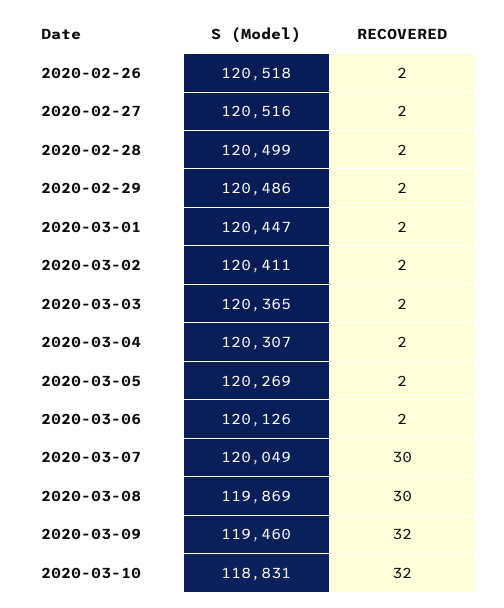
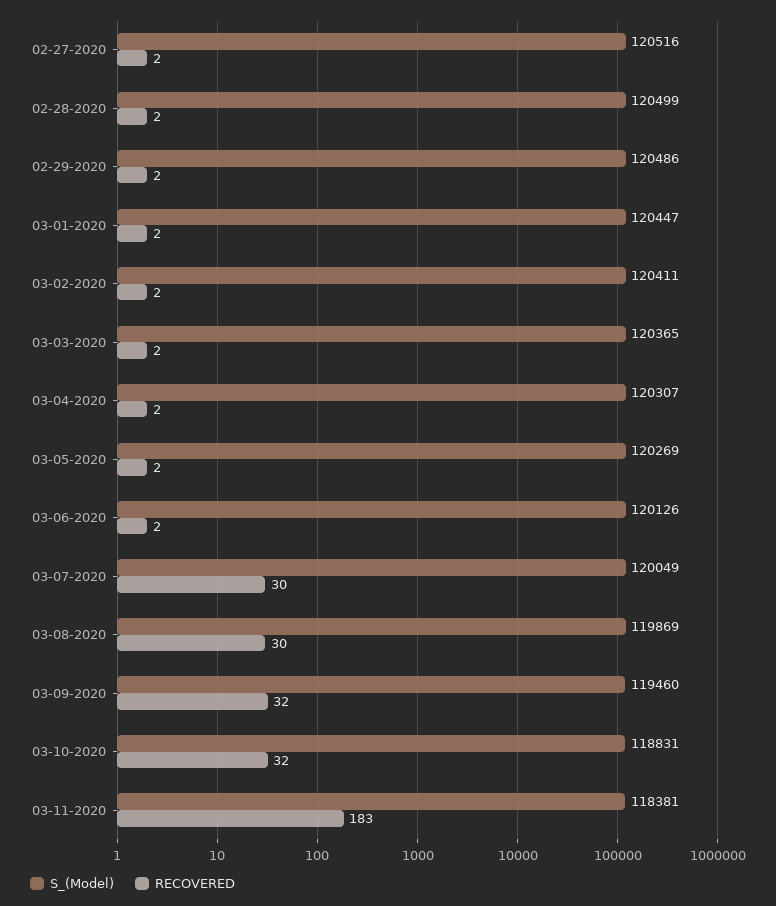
S (Model), 2020-02-26: 120518 -> none
RECOVERED, 2020-02-26: 2 -> none
S (Model), 03-11-2020: none -> 118381
RECOVERED, 03-11-2020: none -> 183

